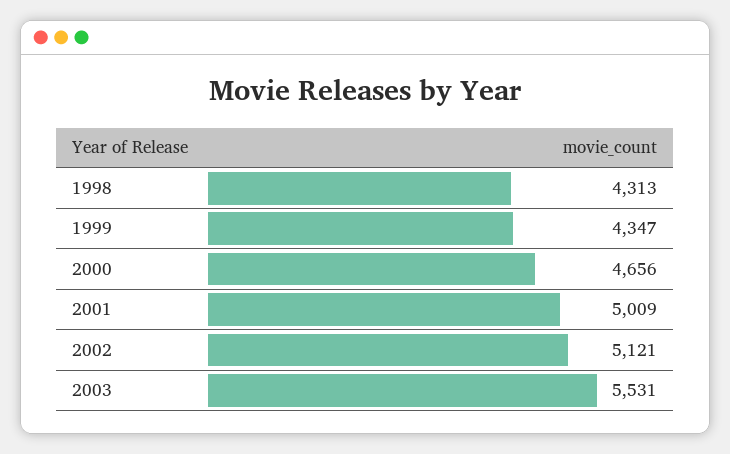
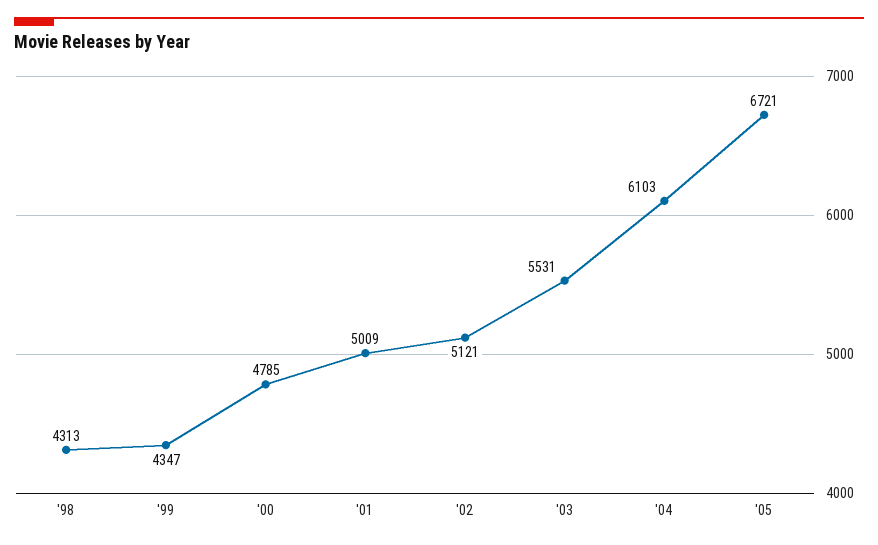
2000: 4656 -> 4785
'04: none -> 6103
'05: none -> 6721

